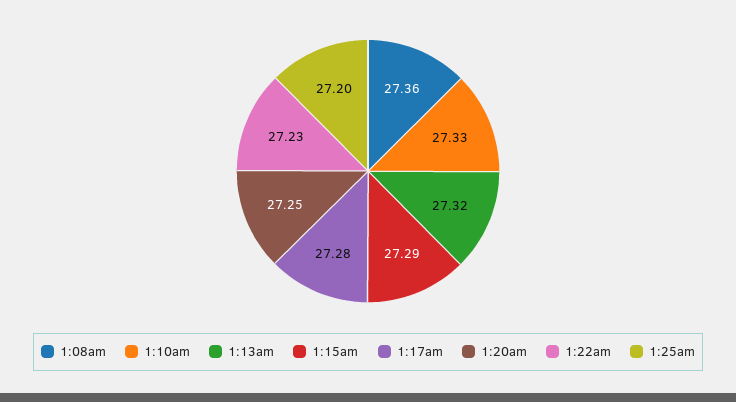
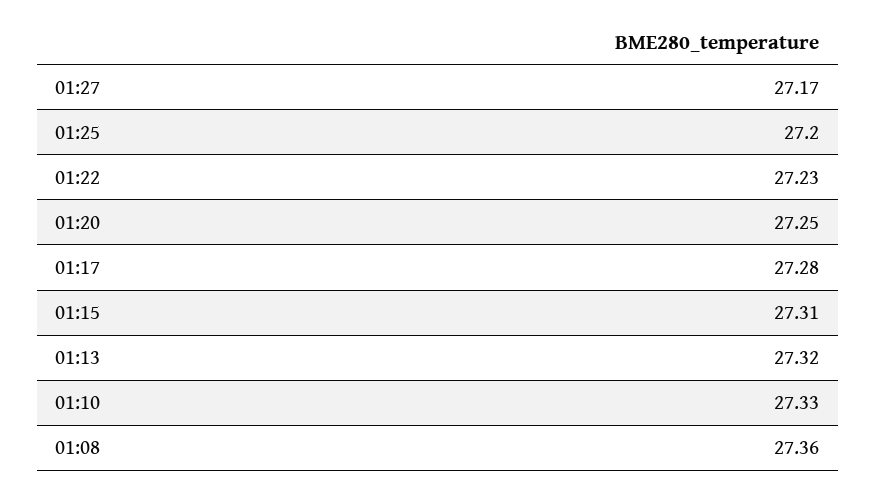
1:15am: 27.29 -> 27.31
01:27: none -> 27.17

